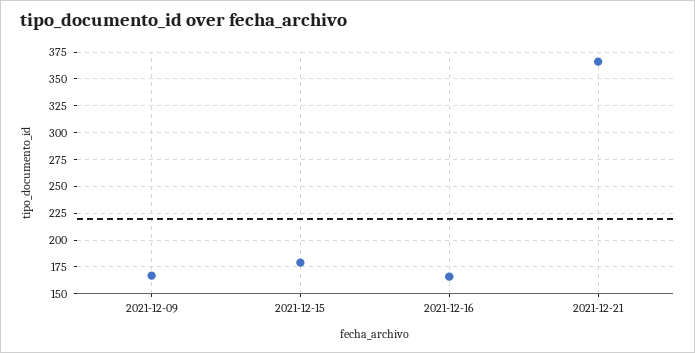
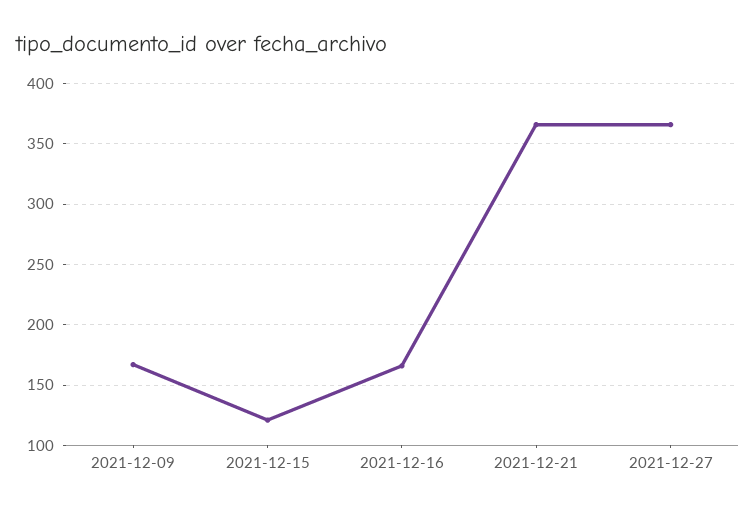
2021-12-15: 175 -> 120
2021-12-27: none -> 365

